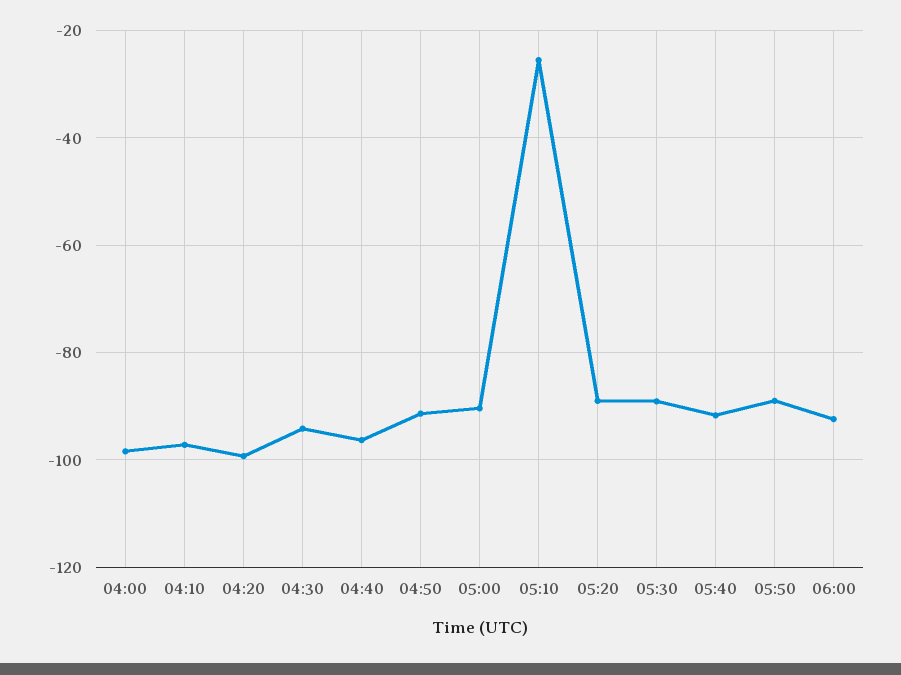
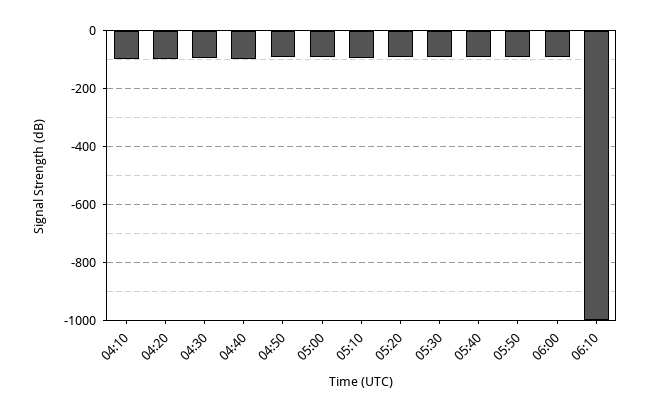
04:00: -98 -> none
05:10: -26 -> -100
06:10: none -> -1000

